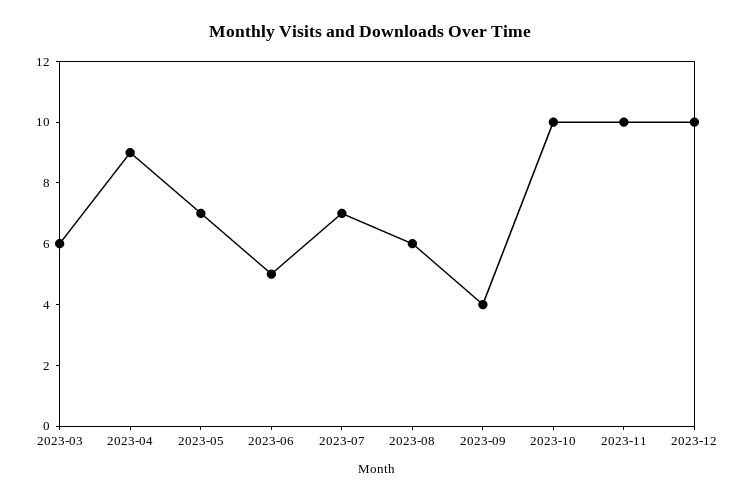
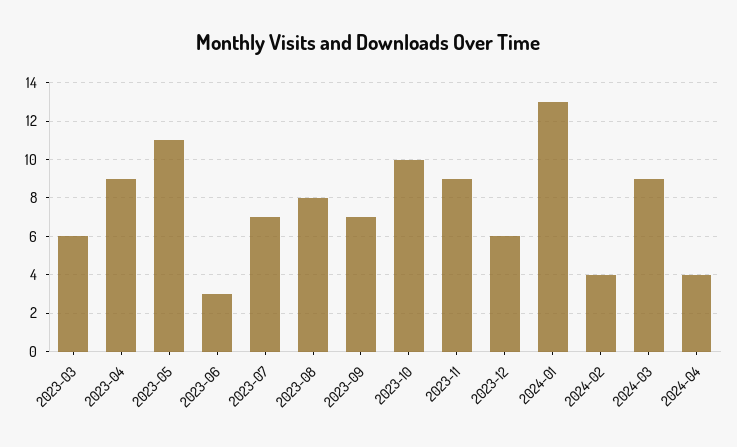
2023-05: 7 -> 11
2023-06: 5 -> 3
2023-08: 6 -> 8
2023-09: 4 -> 7
2023-11: 10 -> 9
2023-12: 10 -> 6
2024-01: none -> 13
2024-02: none -> 4
2024-03: none -> 9
2024-04: none -> 4

